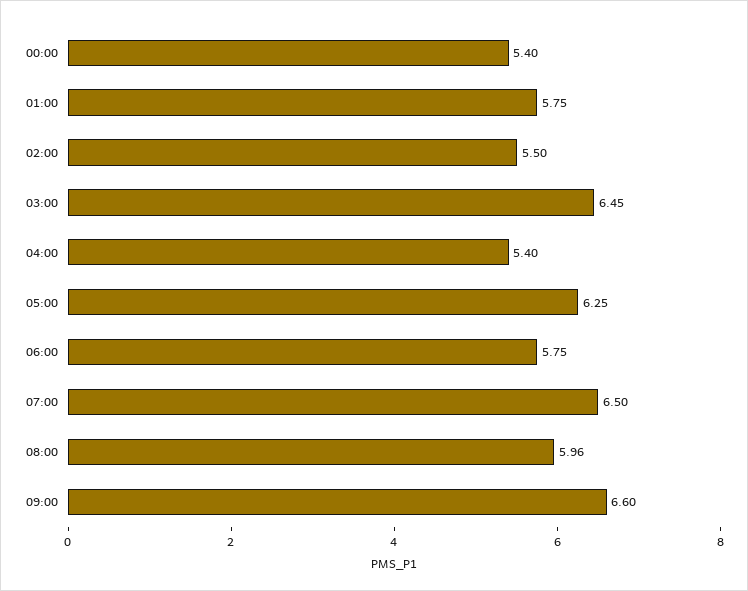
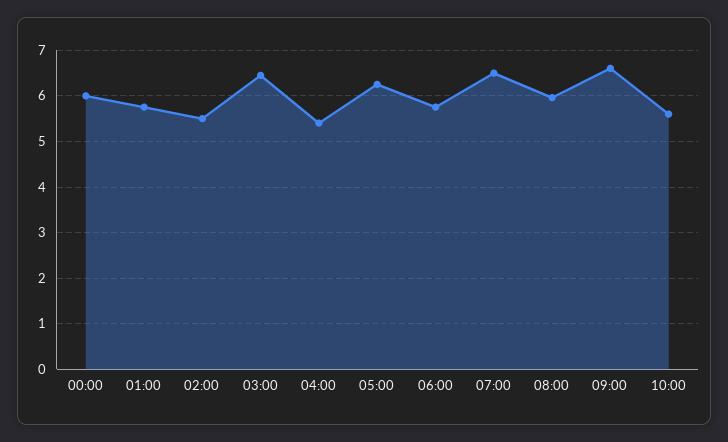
00:00: 5.4 -> 6
10:00: none -> 5.6

